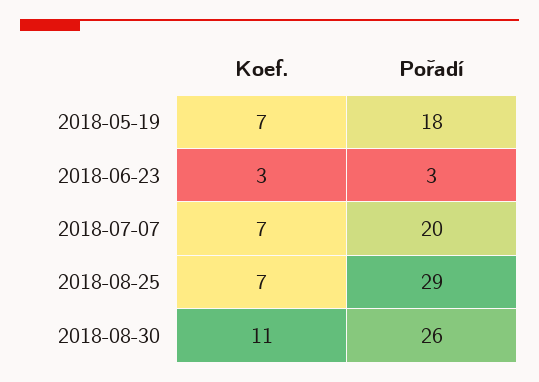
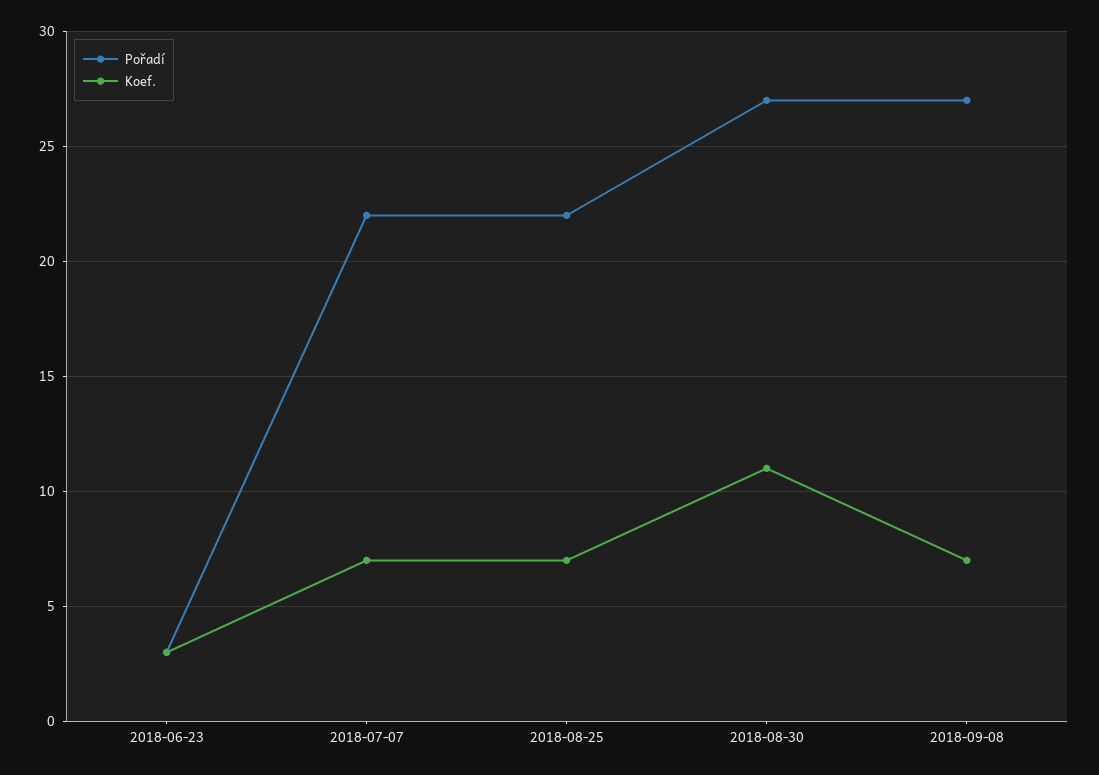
Koef., 2018-05-19: 7 -> none
Pořadí, 2018-05-19: 18 -> none
Pořadí, 2018-07-07: 20 -> 22
Pořadí, 2018-08-25: 29 -> 22
Pořadí, 2018-08-30: 26 -> 27
Pořadí, 2018-09-08: none -> 27
Koef., 2018-09-08: none -> 7

